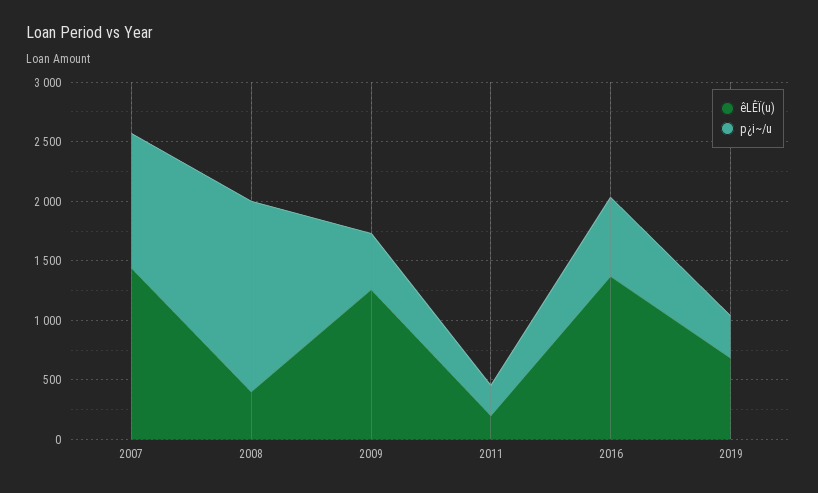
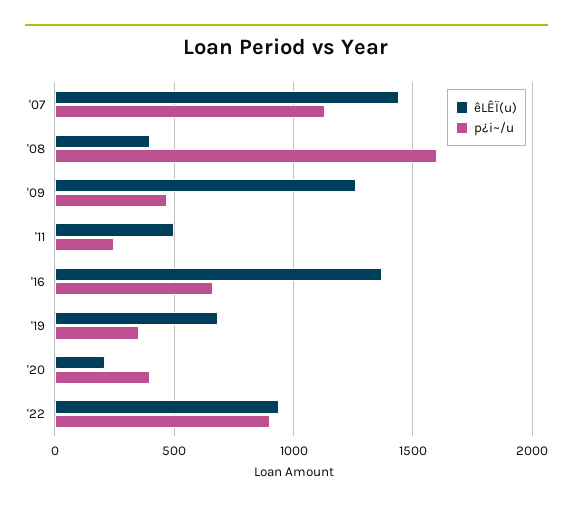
êLÊÏ(u), 2011: 200 -> 500
êLÊÏ(u), '20: none -> 200
p¿i~/u, '20: none -> 400
êLÊÏ(u), '22: none -> 950
p¿i~/u, '22: none -> 900

